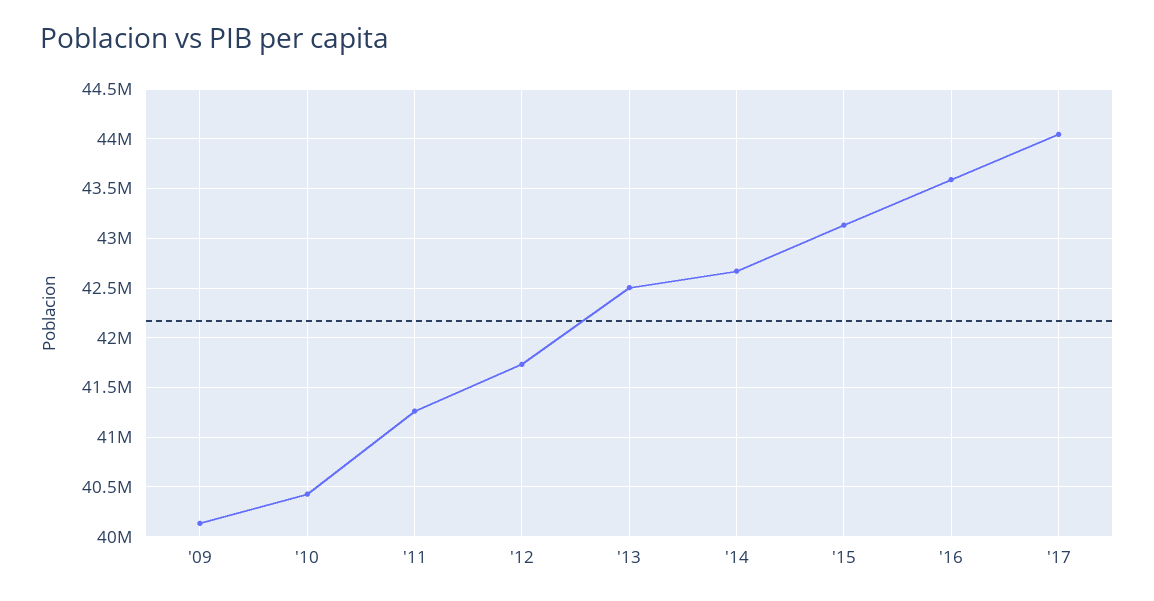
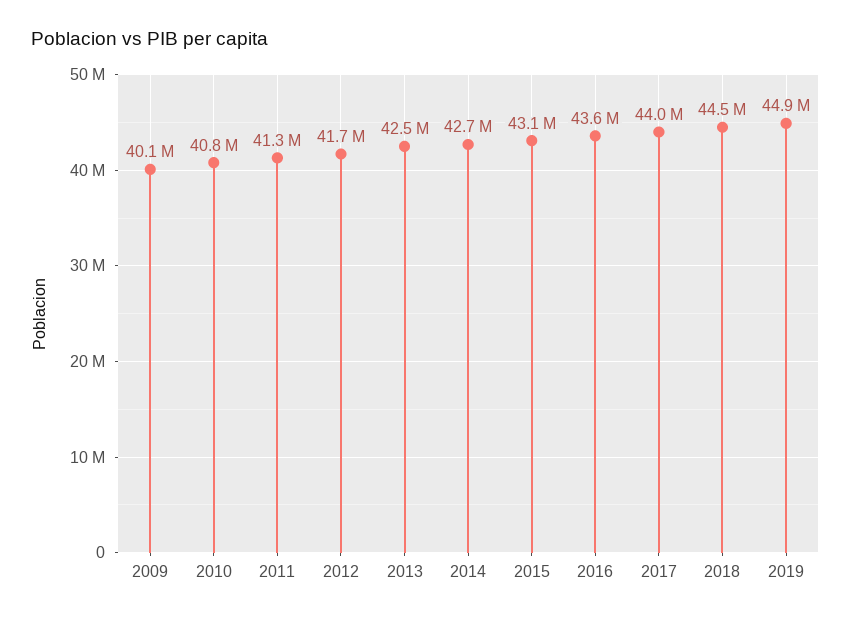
'10: 40400000 -> 40800000
2018: none -> 44500000
2019: none -> 44900000

